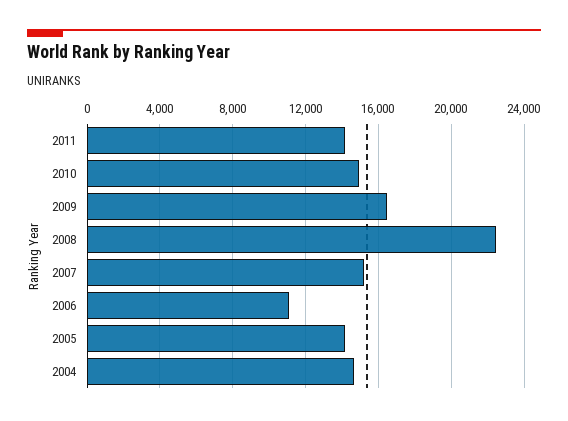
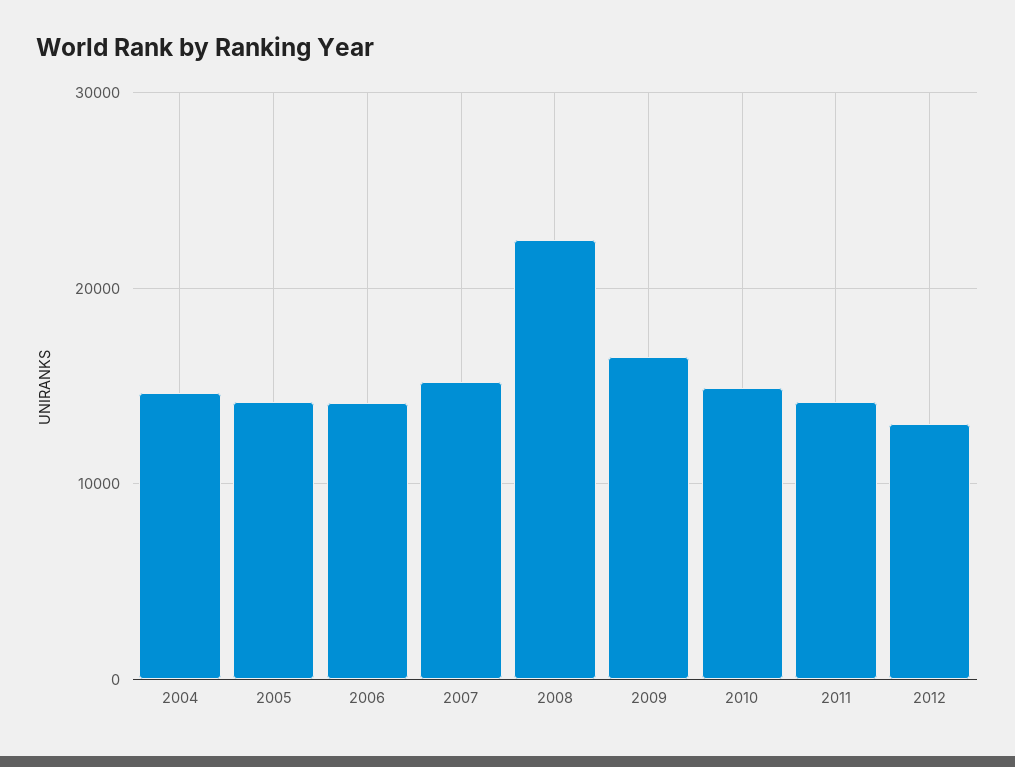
2006: 11000 -> 14000
2012: none -> 13000

